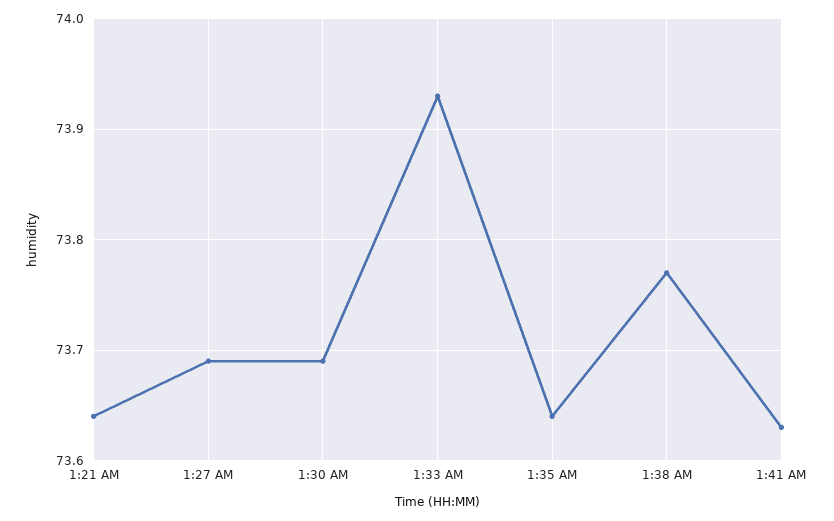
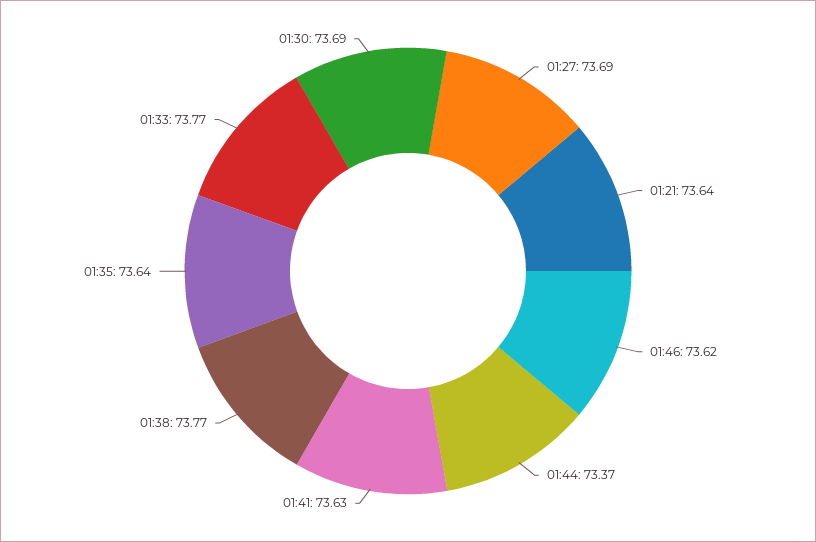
1:33 AM: 73.93 -> 73.77
01:46: none -> 73.62
01:44: none -> 73.37

